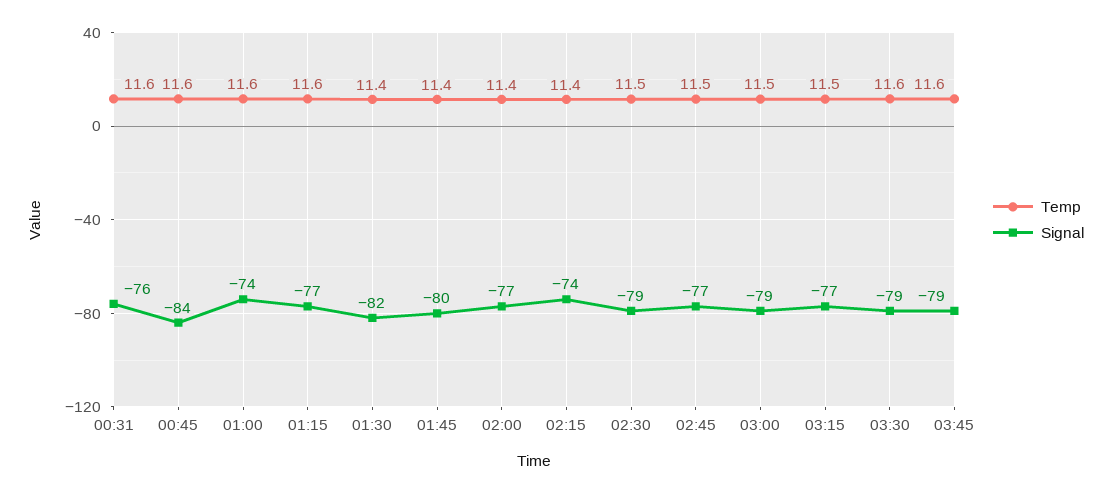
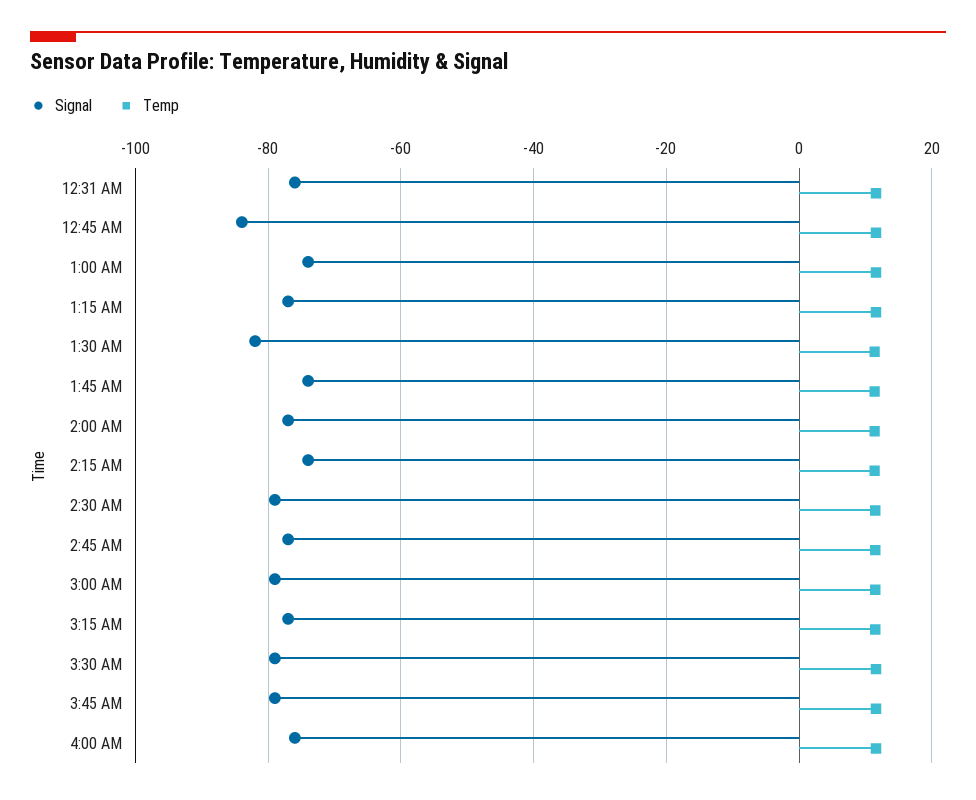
Signal, 01:45: -80 -> -74
Signal, 4:00 AM: none -> -76
Temp, 4:00 AM: none -> 12

